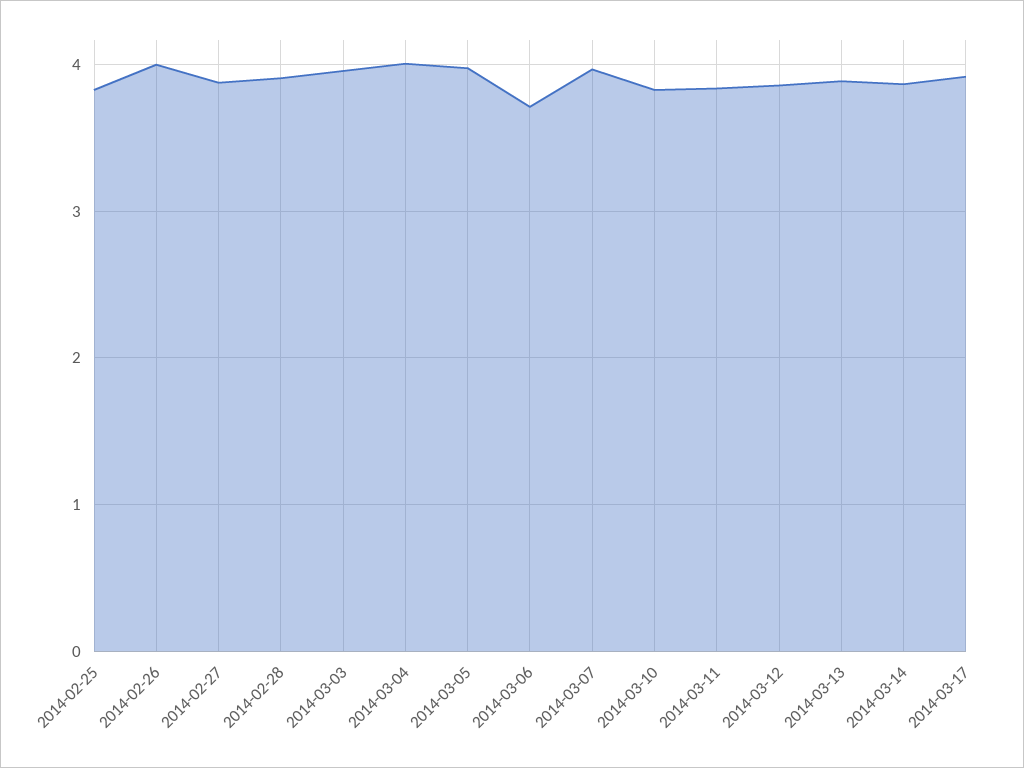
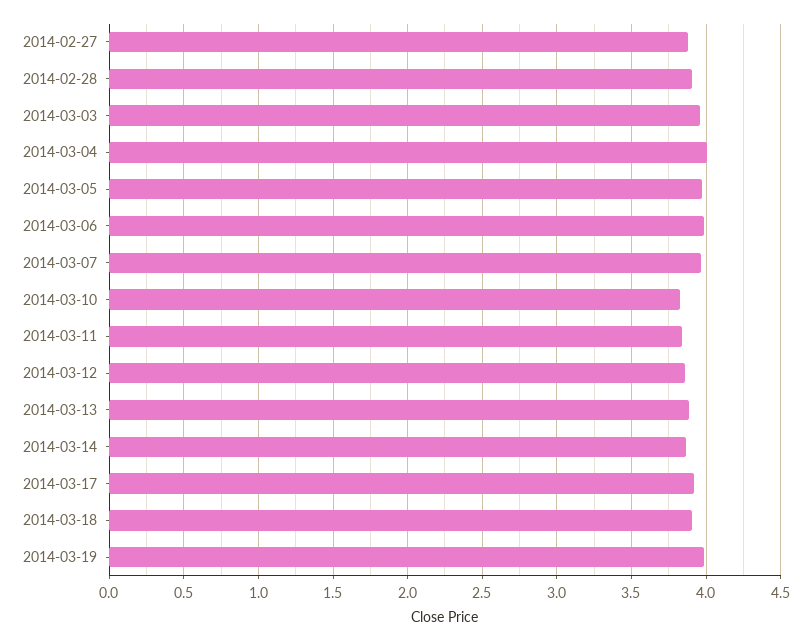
2014-02-25: 3.8 -> none
2014-02-26: 4 -> none
2014-03-06: 3.7 -> 4
2014-03-18: none -> 3.9
2014-03-19: none -> 4

